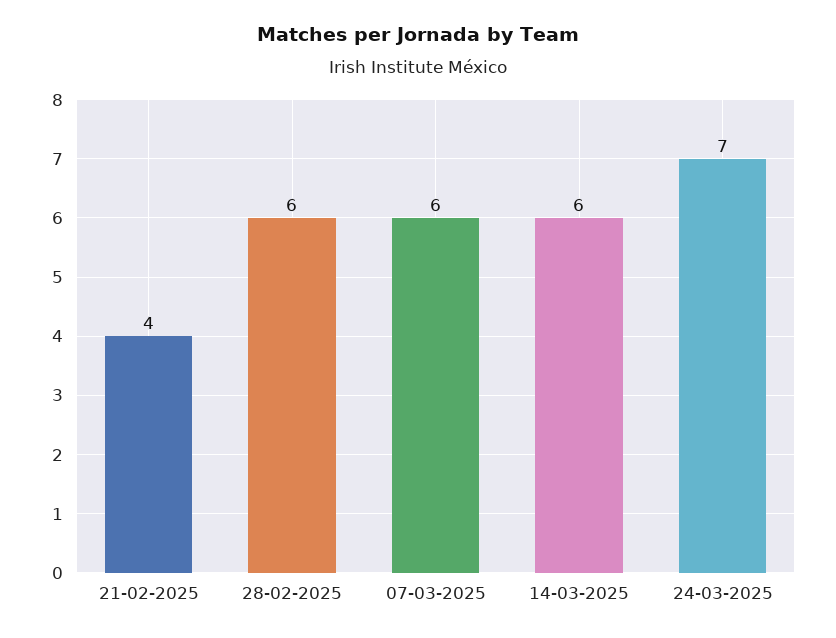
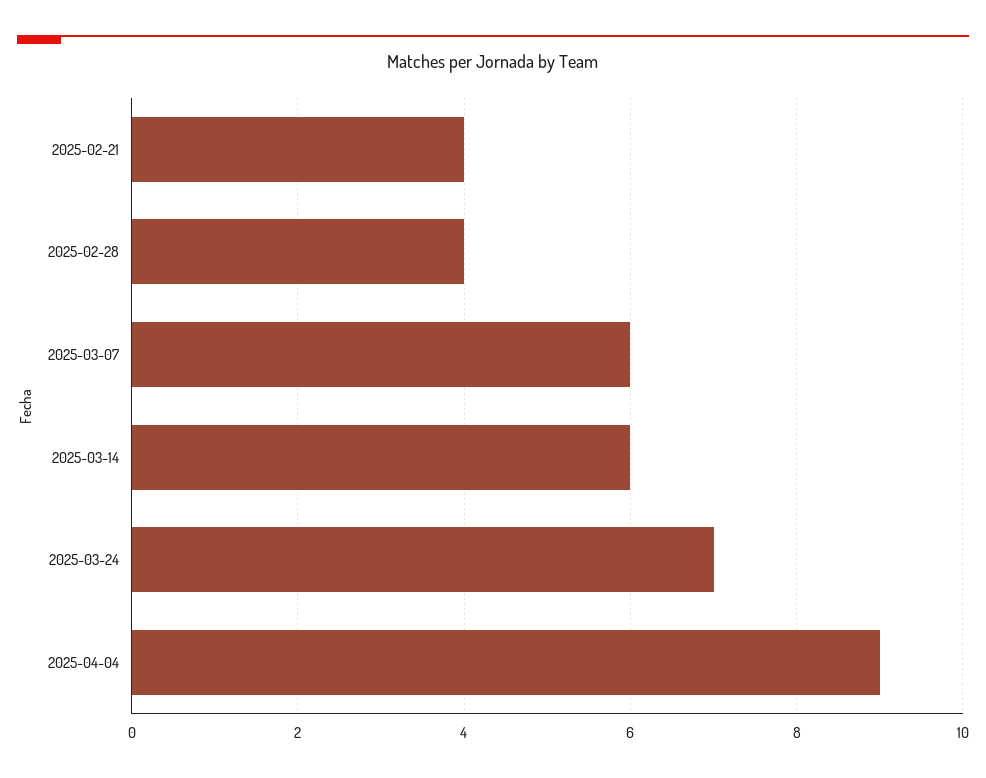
28-02-2025: 6 -> 4
2025-04-04: none -> 9

